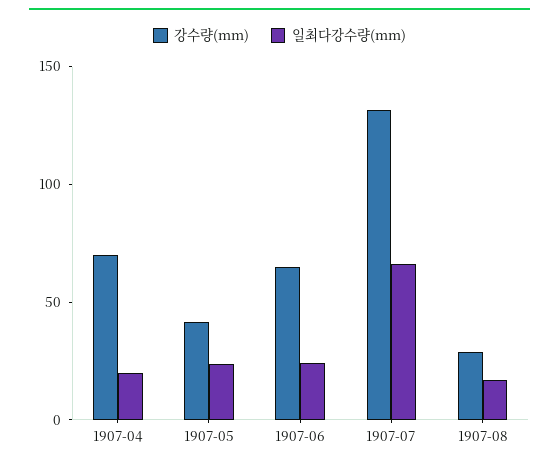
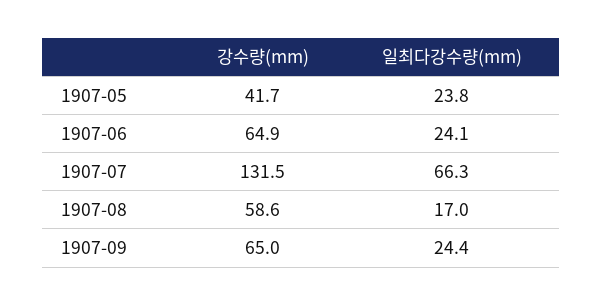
강수량(mm), 1907-04: 70 -> none
일최다강수량(mm), 1907-04: 20 -> none
강수량(mm), 1907-08: 30 -> 58.6
강수량(mm), 1907-09: none -> 65
일최다강수량(mm), 1907-09: none -> 24.4

